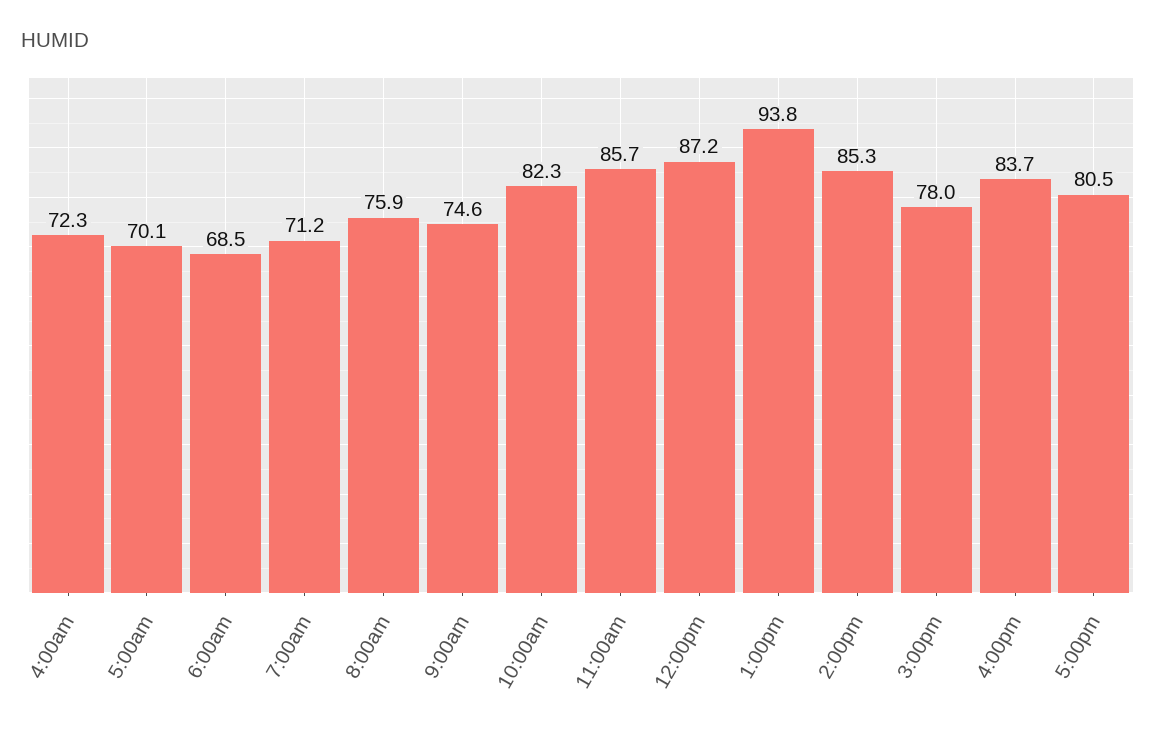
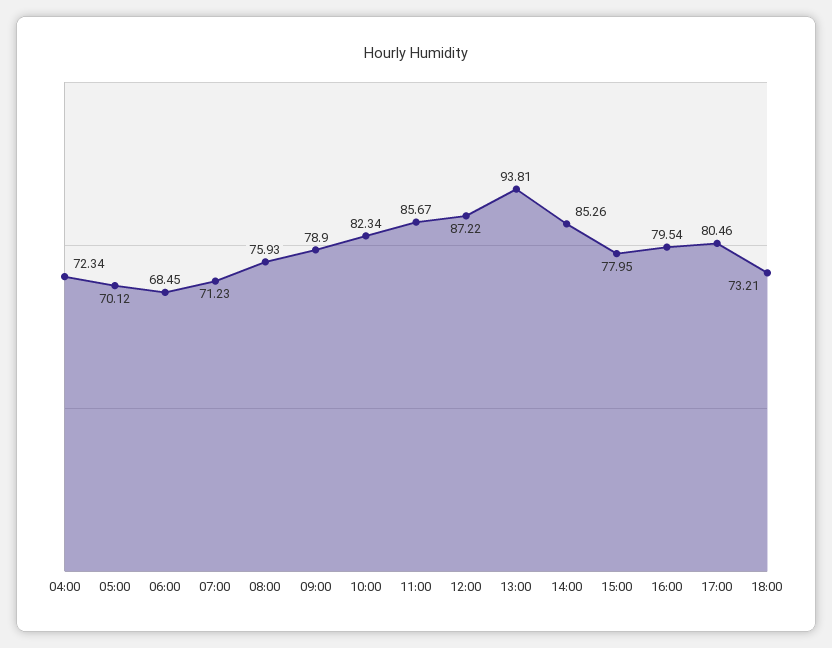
9:00am: 74.6 -> 78.9
4:00pm: 83.7 -> 79.54
18:00: none -> 73.21

